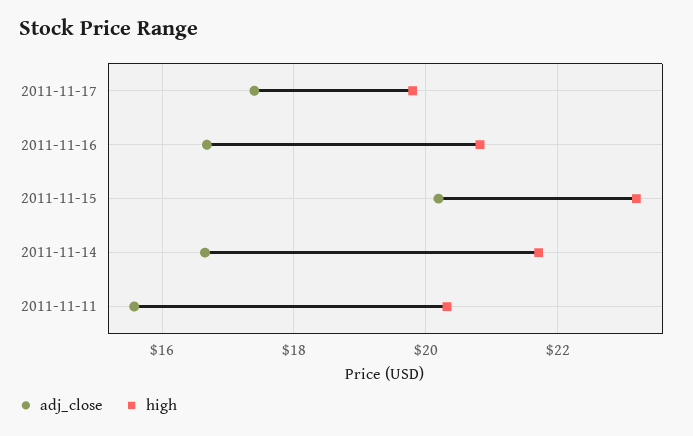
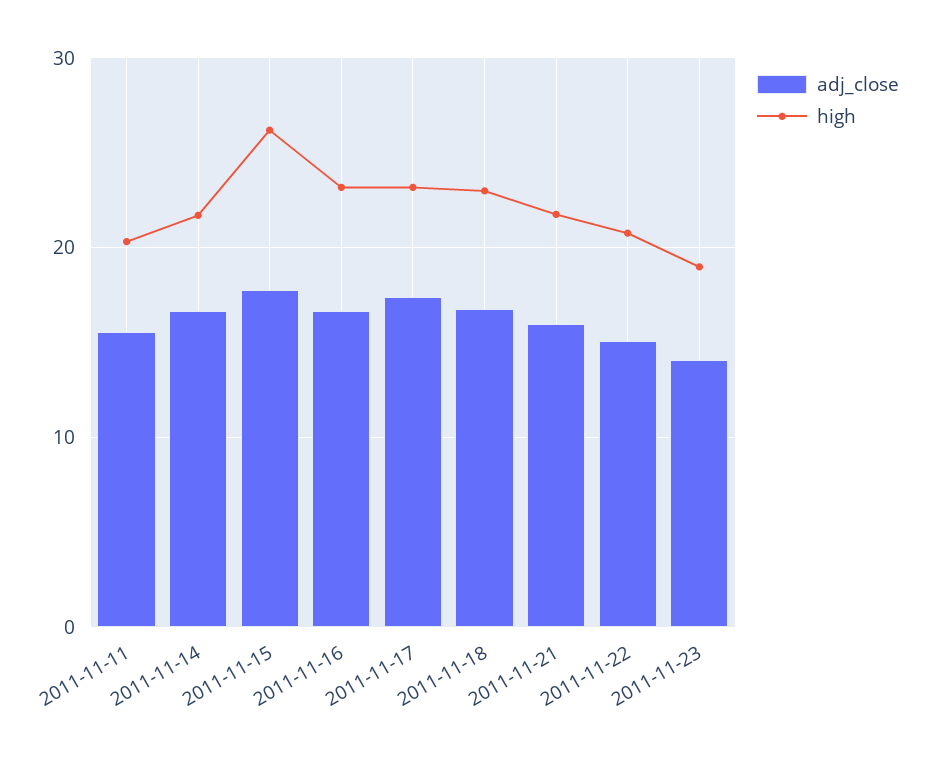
high, 2011-11-17: 19.8 -> 23
high, 2011-11-16: 20.8 -> 23
adj_close, 2011-11-15: 20.2 -> 18
high, 2011-11-15: 23.2 -> 26
adj_close, 2011-11-18: none -> 17
high, 2011-11-18: none -> 23
adj_close, 2011-11-21: none -> 16
high, 2011-11-21: none -> 22
adj_close, 2011-11-22: none -> 15
high, 2011-11-22: none -> 21
adj_close, 2011-11-23: none -> 14
high, 2011-11-23: none -> 19

